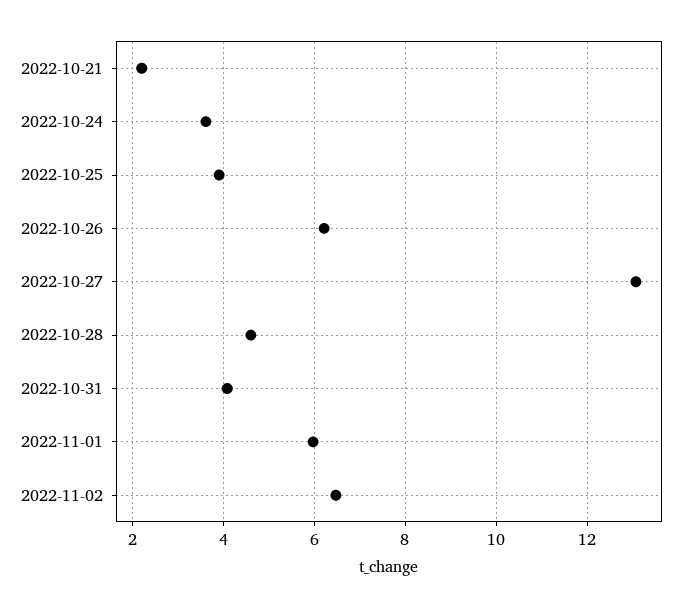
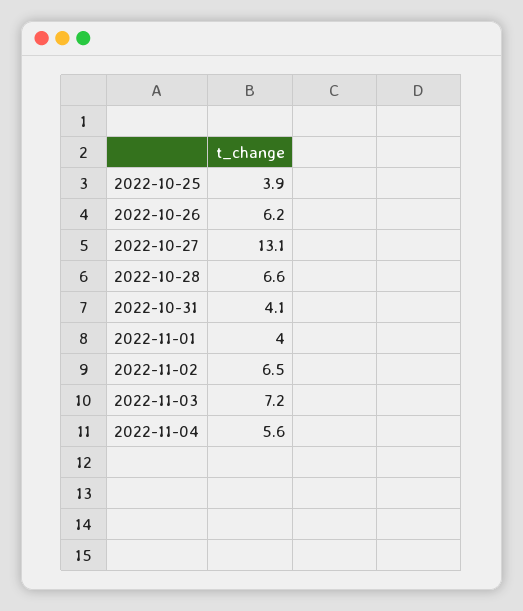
2022-10-21: 2.2 -> none
2022-10-24: 3.6 -> none
2022-10-28: 4.6 -> 6.6
2022-11-01: 6 -> 4
2022-11-03: none -> 7.2
2022-11-04: none -> 5.6

